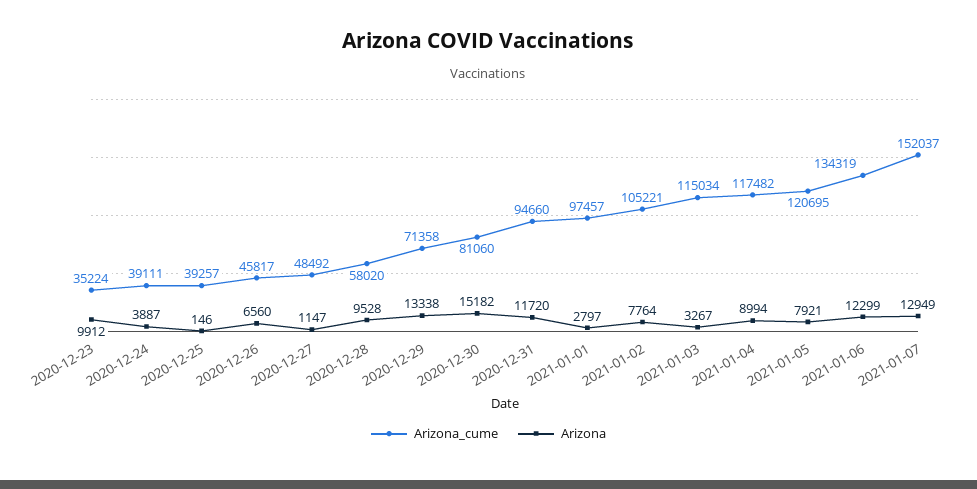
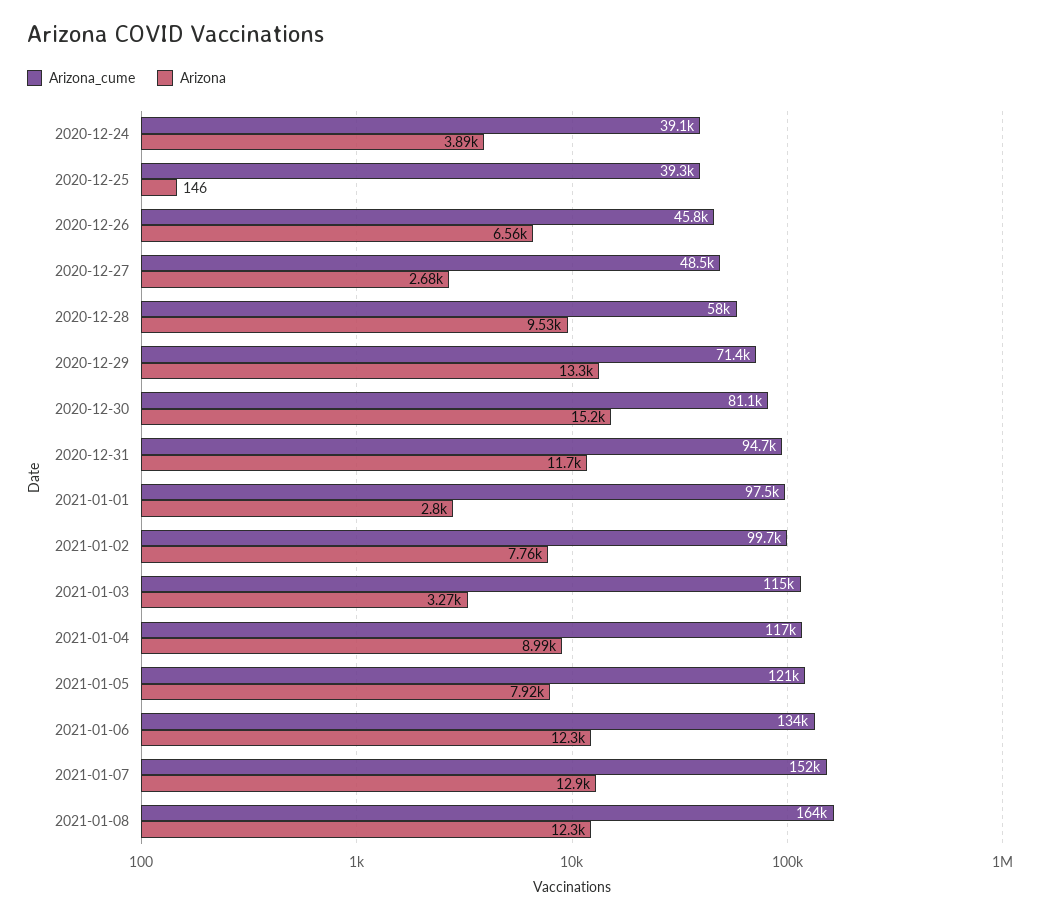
Arizona_cume, 2020-12-23: 35224 -> none
Arizona, 2020-12-23: 9912 -> none
Arizona, 2020-12-27: 1147 -> 2680
Arizona_cume, 2021-01-02: 105221 -> 99700
Arizona_cume, 2021-01-08: none -> 164000
Arizona, 2021-01-08: none -> 12300

